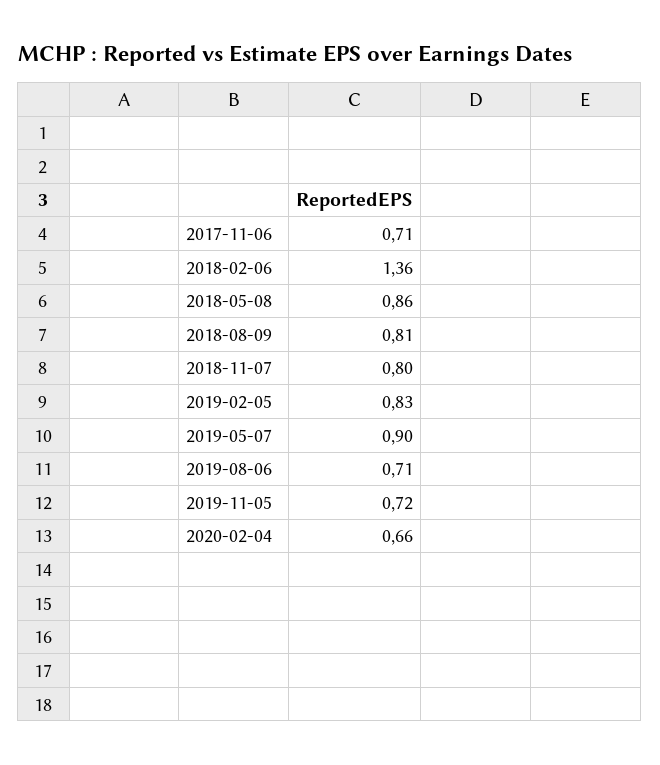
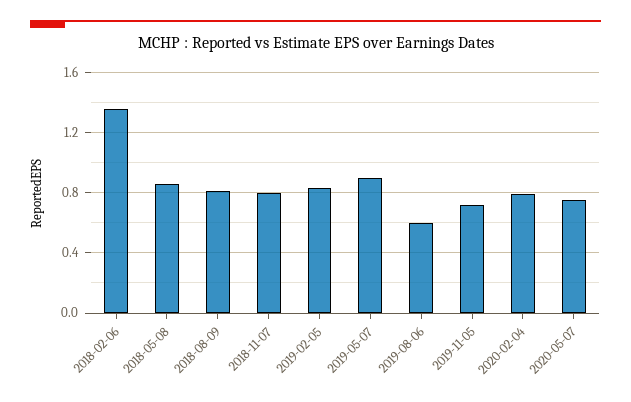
2017-11-06: 0.71 -> none
2019-08-06: 0.71 -> 0.6
2020-02-04: 0.66 -> 0.8
2020-05-07: none -> 0.75

